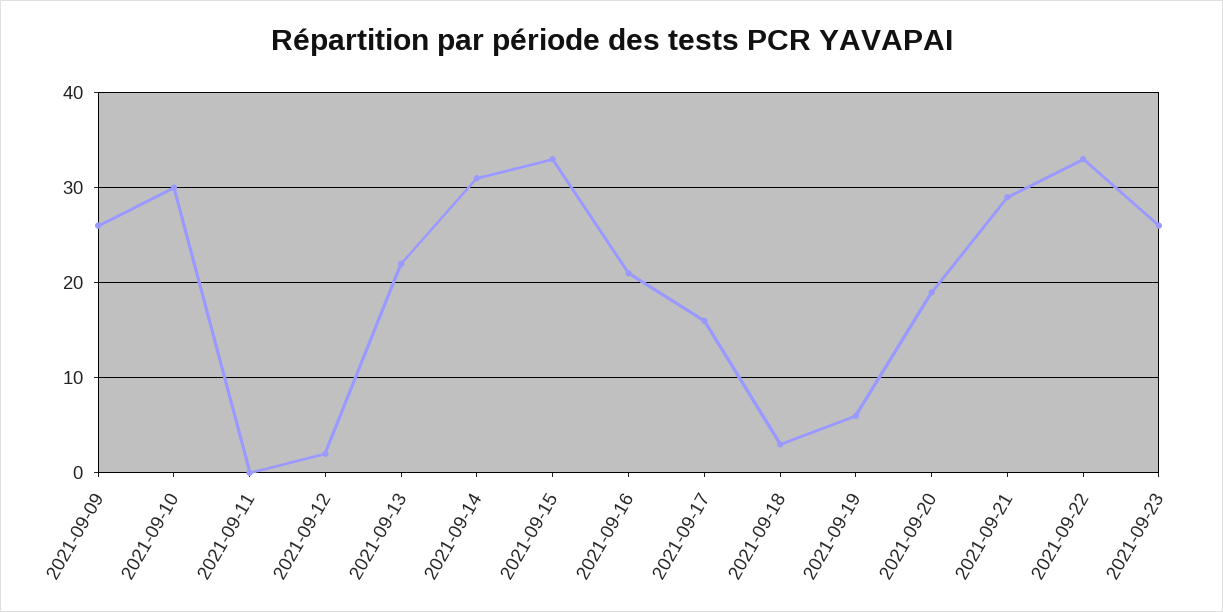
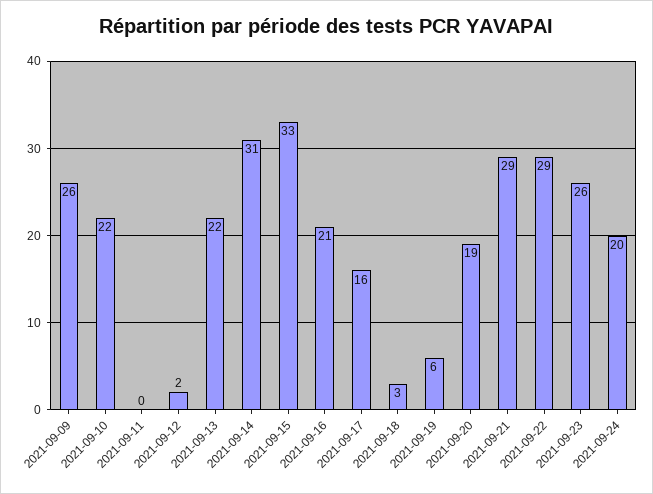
2021-09-10: 30 -> 22
2021-09-22: 33 -> 29
2021-09-24: none -> 20

